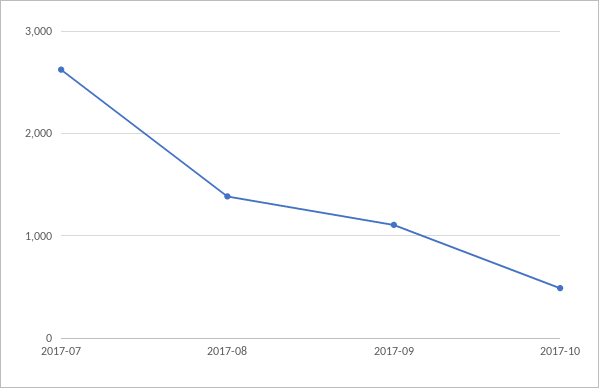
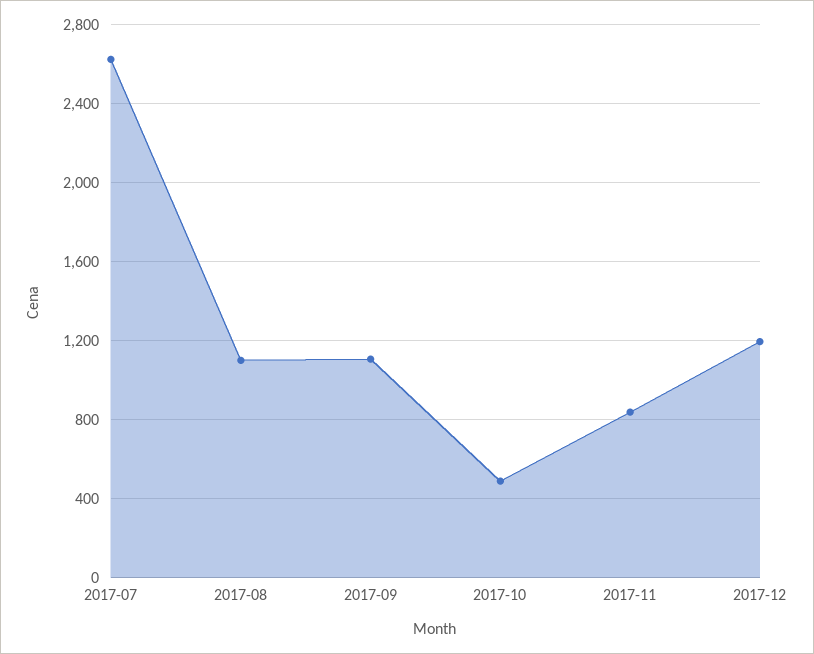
2017-08: 1400 -> 1100
2017-11: none -> 850
2017-12: none -> 1200

